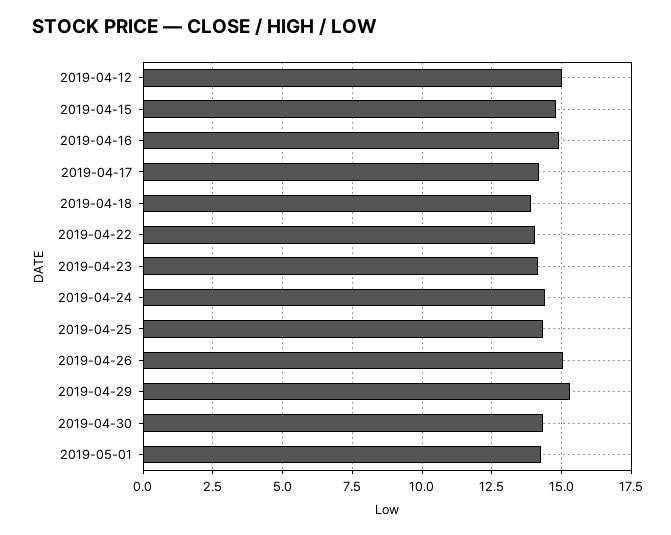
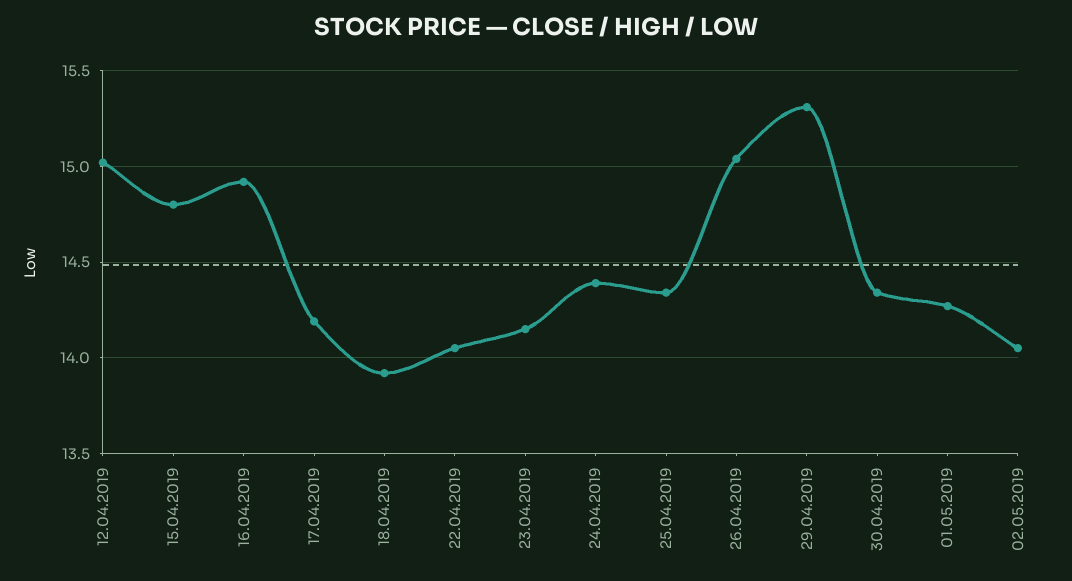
02.05.2019: none -> 14.05

